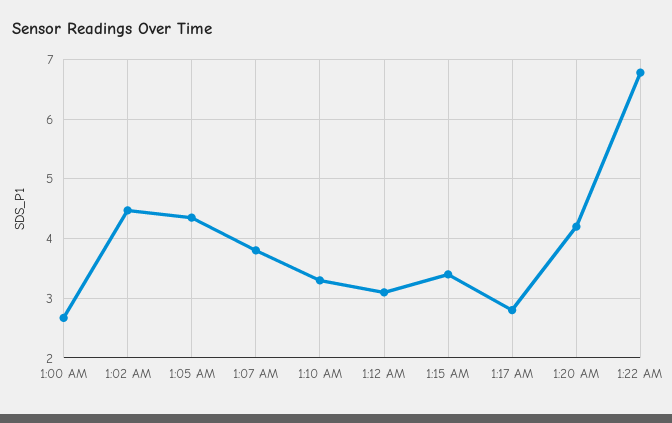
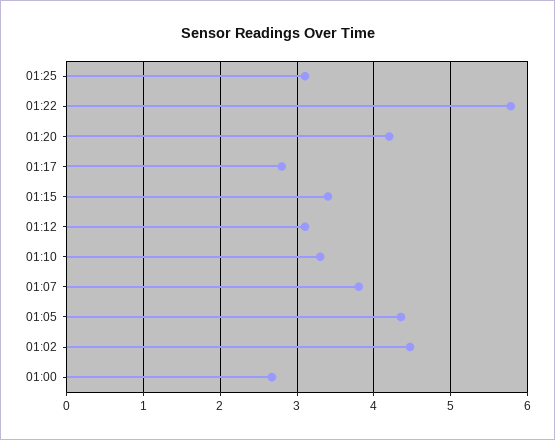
1:22 AM: 6.8 -> 5.8
01:25: none -> 3.1

